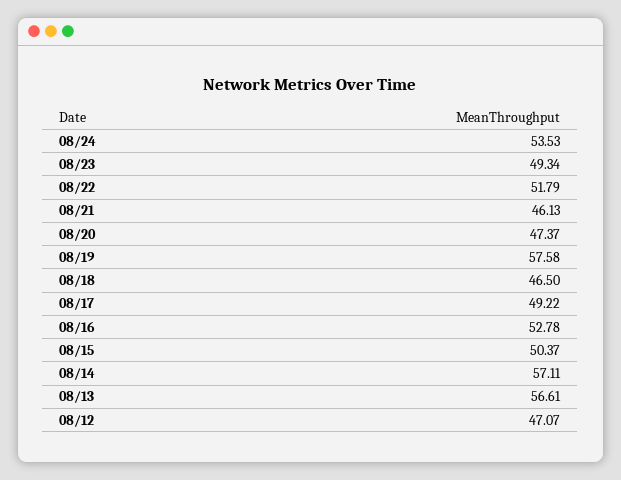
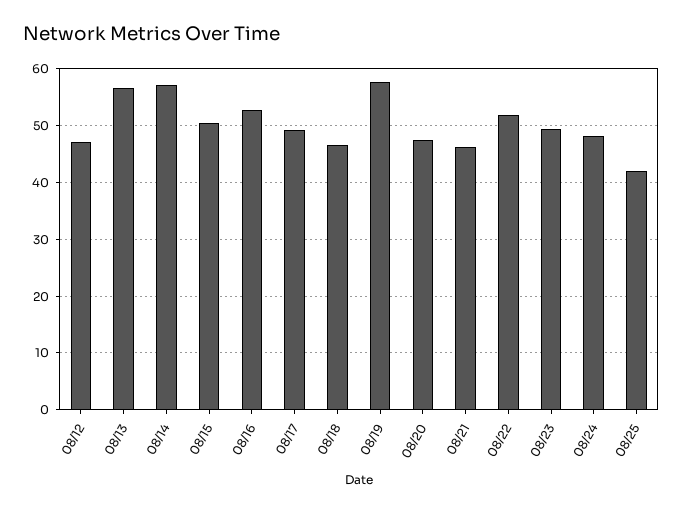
08/24: 53.53 -> 48
08/25: none -> 42

